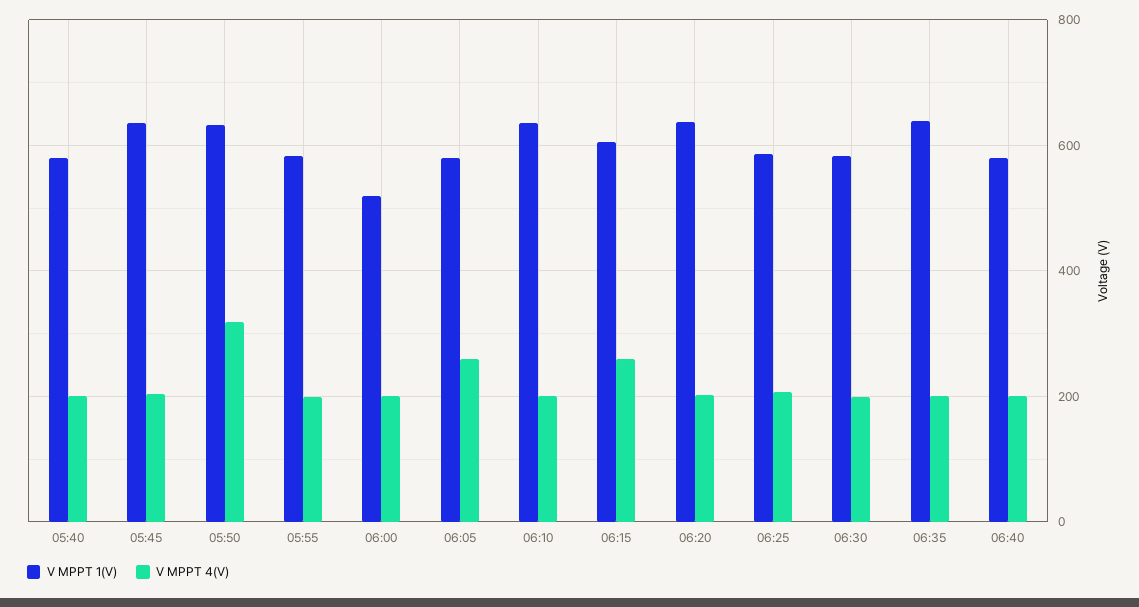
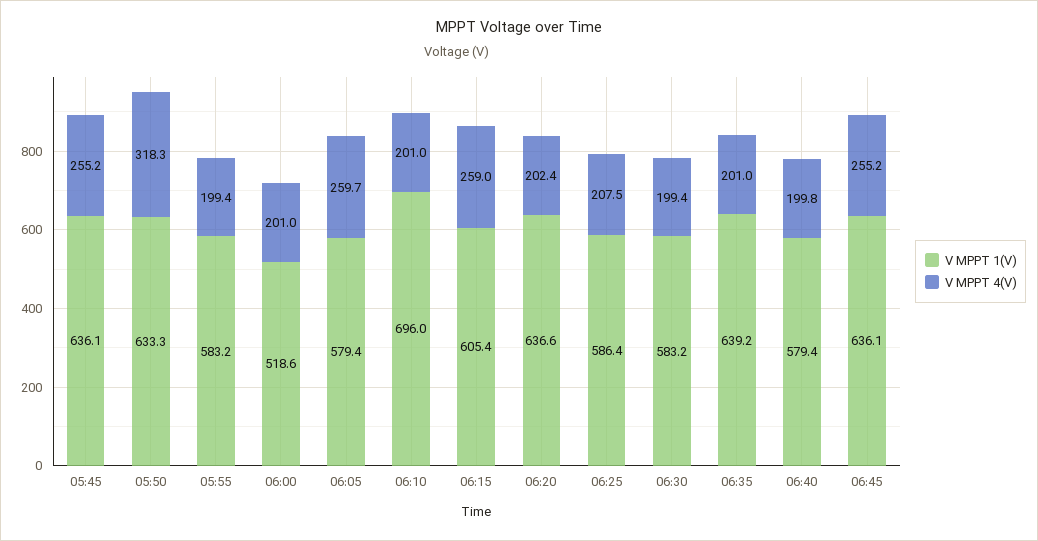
V MPPT 1(V), 05:40: 580 -> none
V MPPT 4(V), 05:40: 200 -> none
V MPPT 4(V), 05:45: 200 -> 255.2
V MPPT 1(V), 06:10: 640 -> 696
V MPPT 1(V), 06:45: none -> 636.1
V MPPT 4(V), 06:45: none -> 255.2

